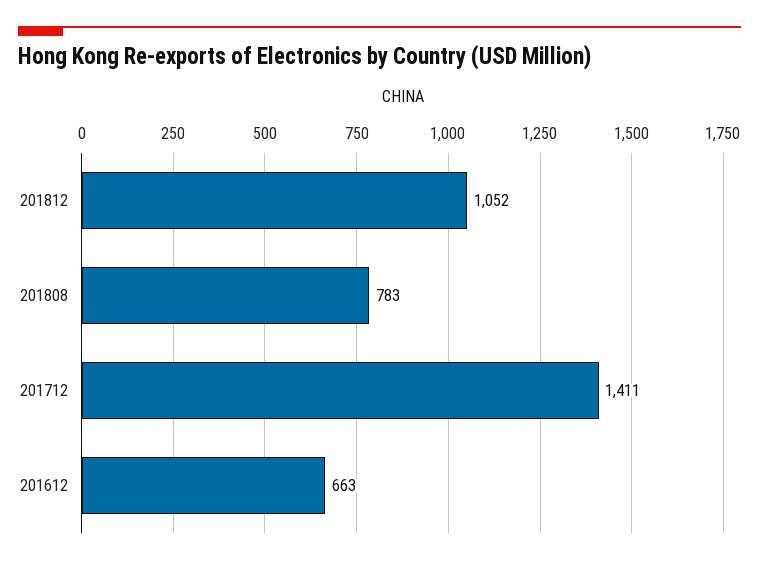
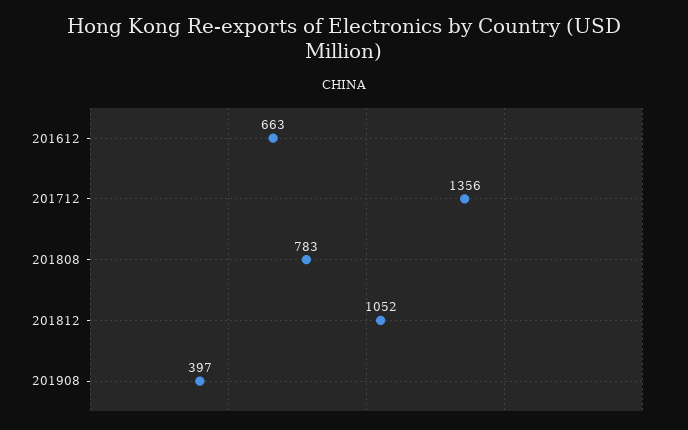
201712: 1411 -> 1356
201908: none -> 397

